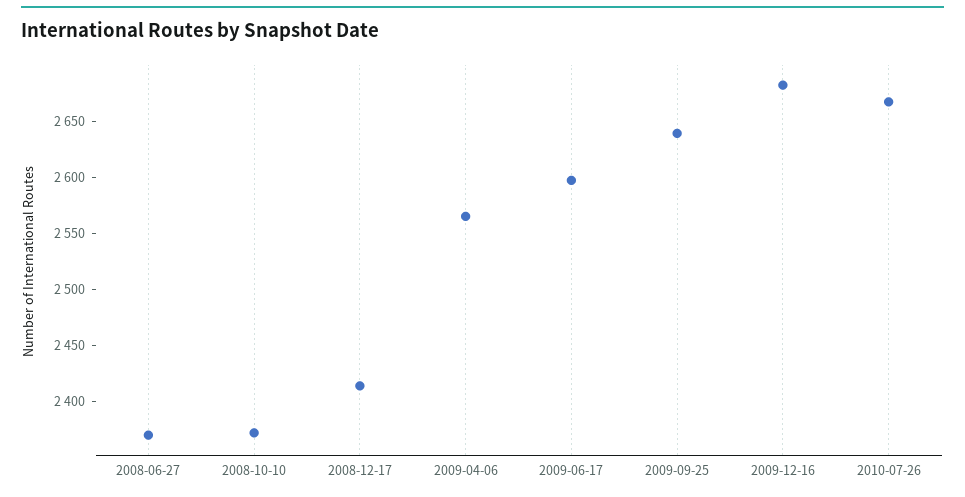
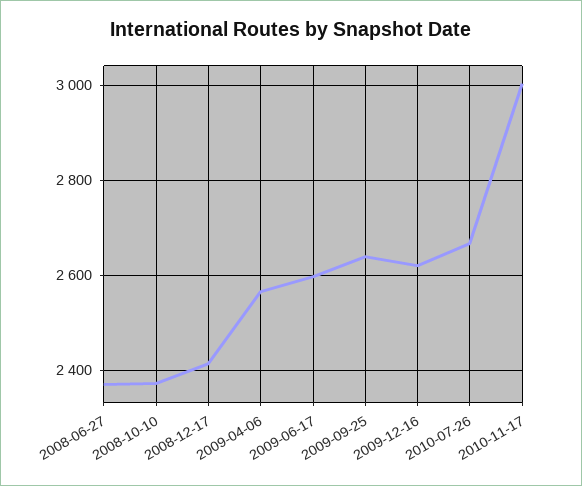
2009-12-16: 2680 -> 2620
2010-11-17: none -> 3000

